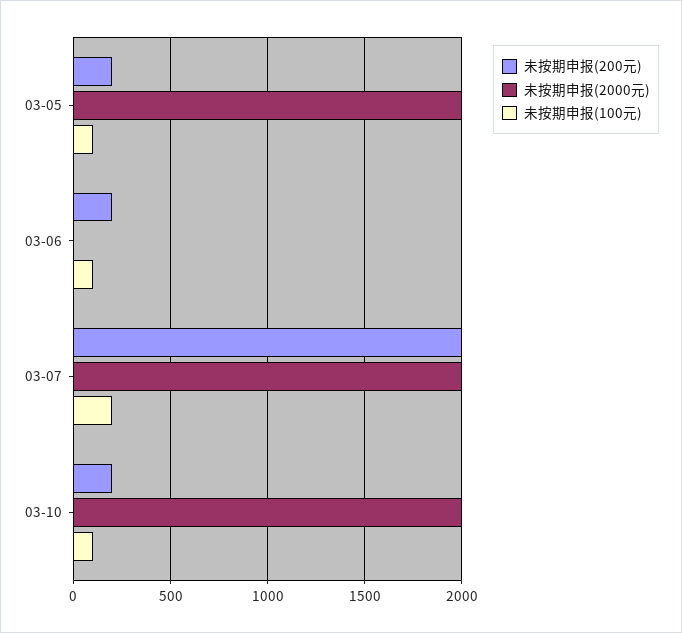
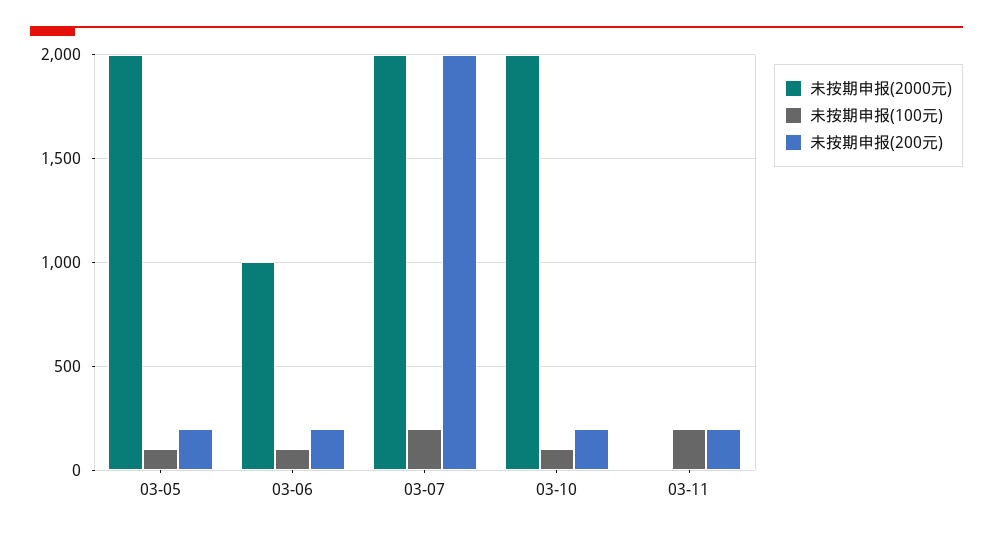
未按期申报(2000元), 03-06: 0 -> 1000
未按期申报(2000元), 03-11: none -> 0
未按期申报(100元), 03-11: none -> 200
未按期申报(200元), 03-11: none -> 200

